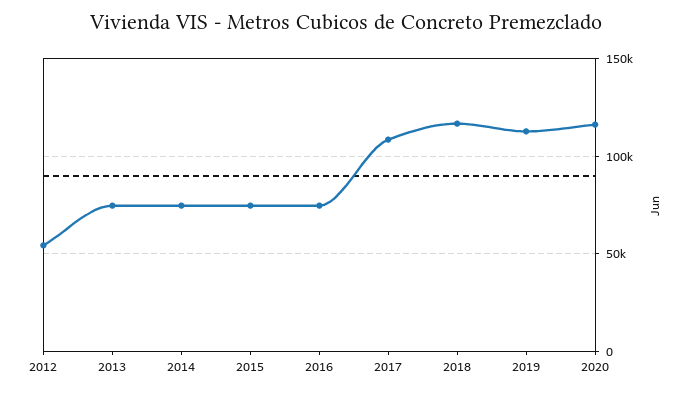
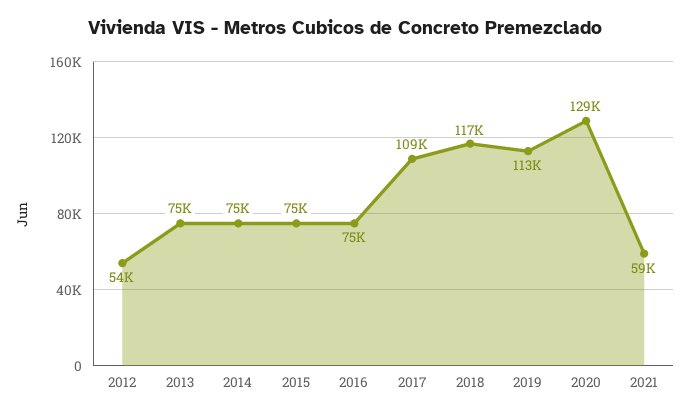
2020: 115000 -> 129000
2021: none -> 59000

